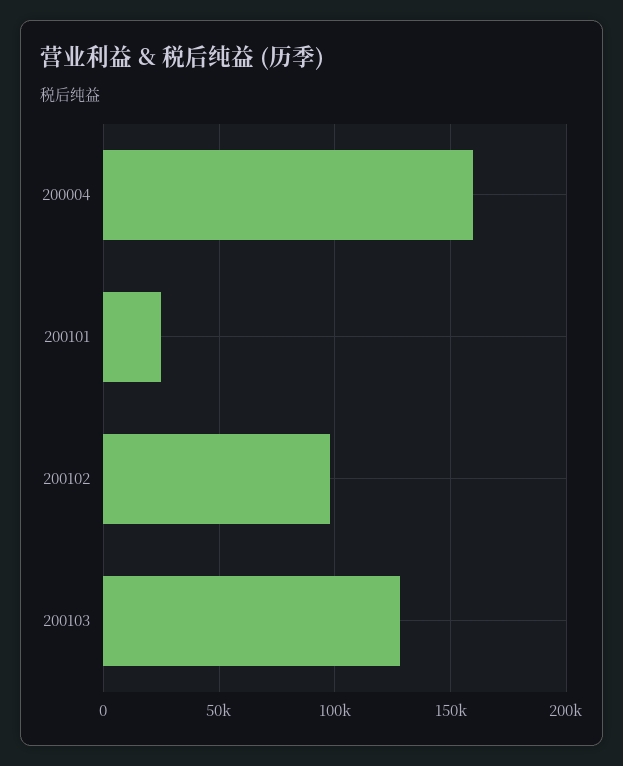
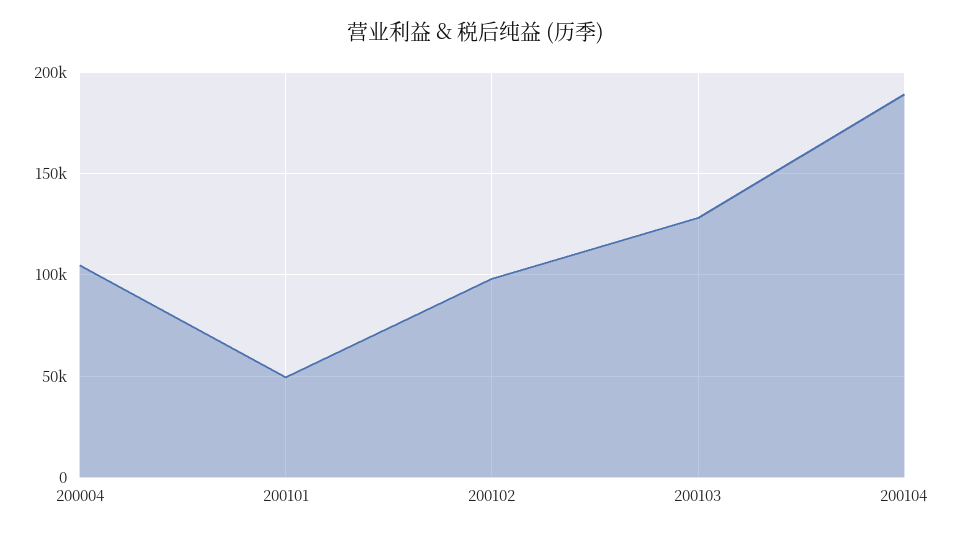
200004: 160000 -> 105000
200101: 25000 -> 50000
200104: none -> 190000

